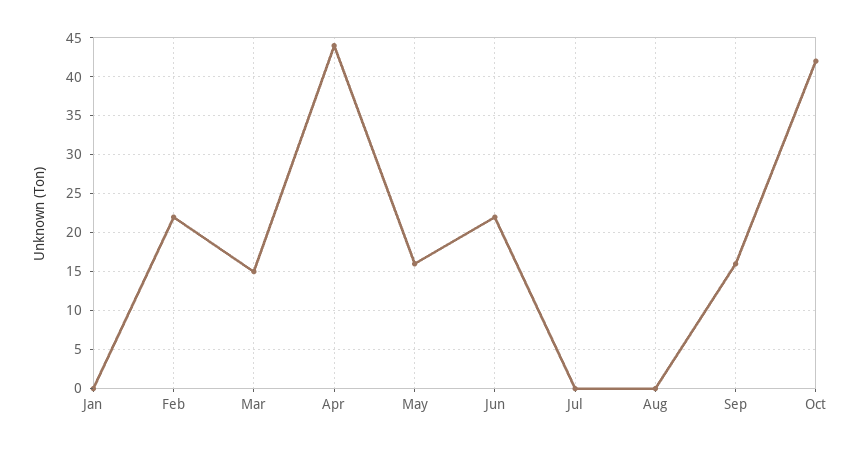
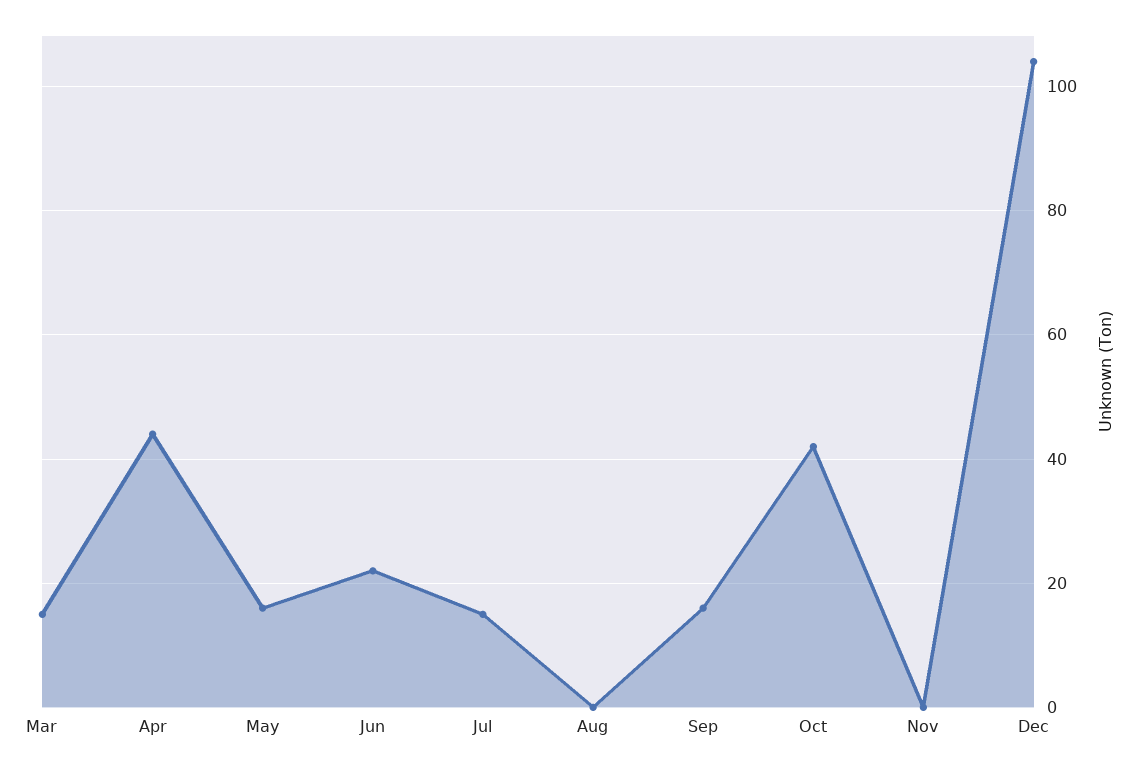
Jan: 0 -> none
Feb: 22 -> none
Jul: 0 -> 15
Nov: none -> 0
Dec: none -> 105

